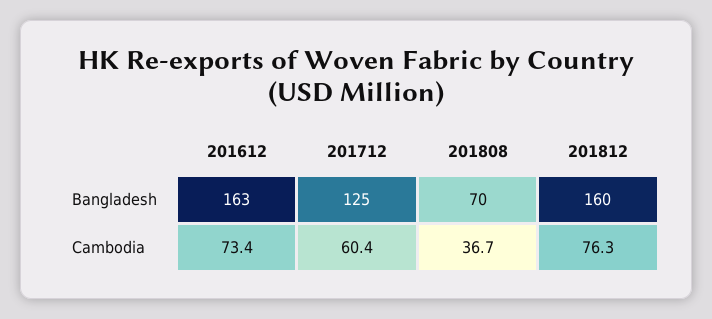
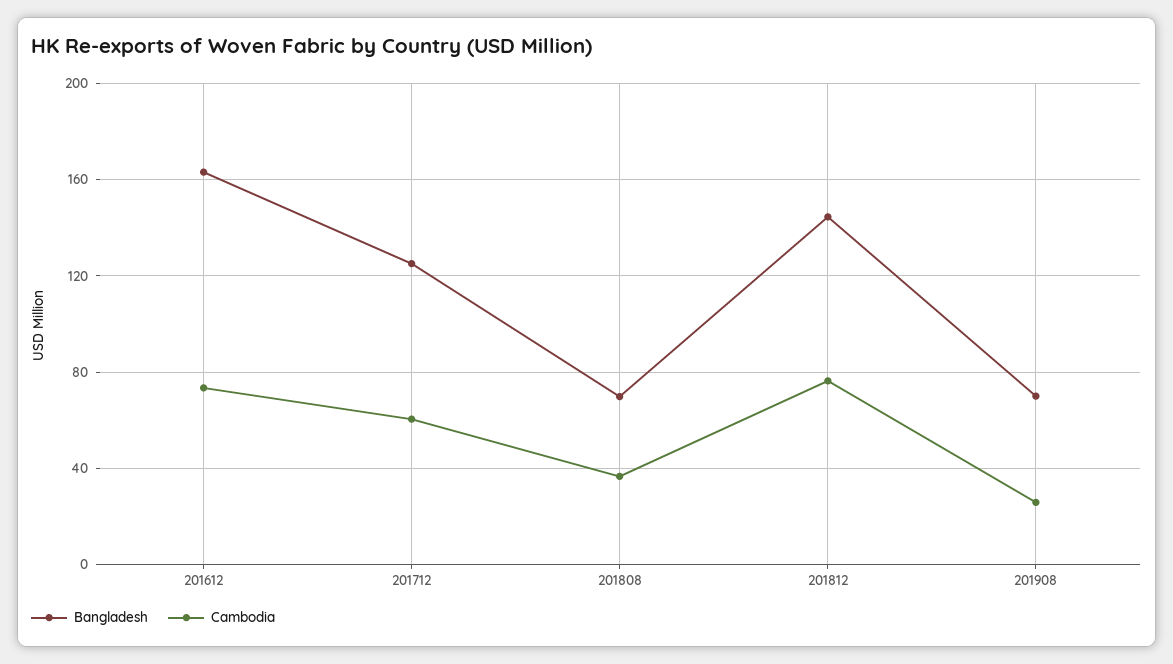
Bangladesh, 201812: 160 -> 145
Bangladesh, 201908: none -> 70
Cambodia, 201908: none -> 25

